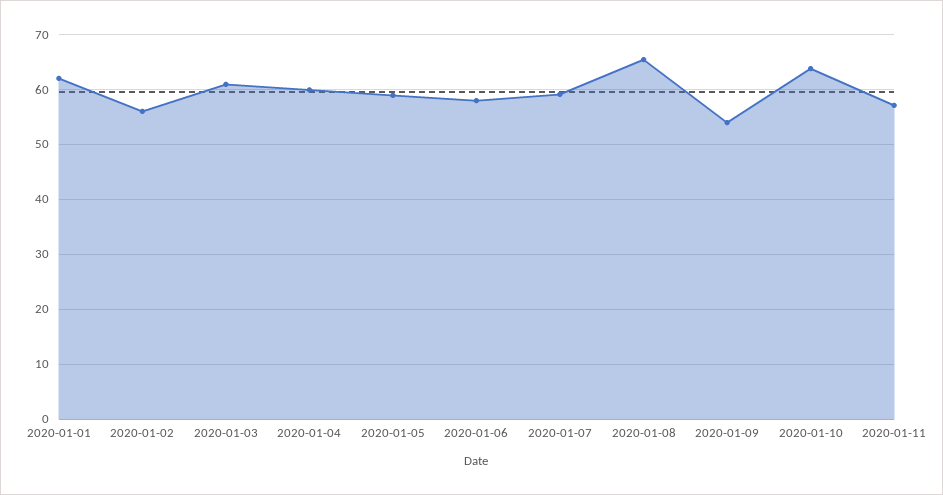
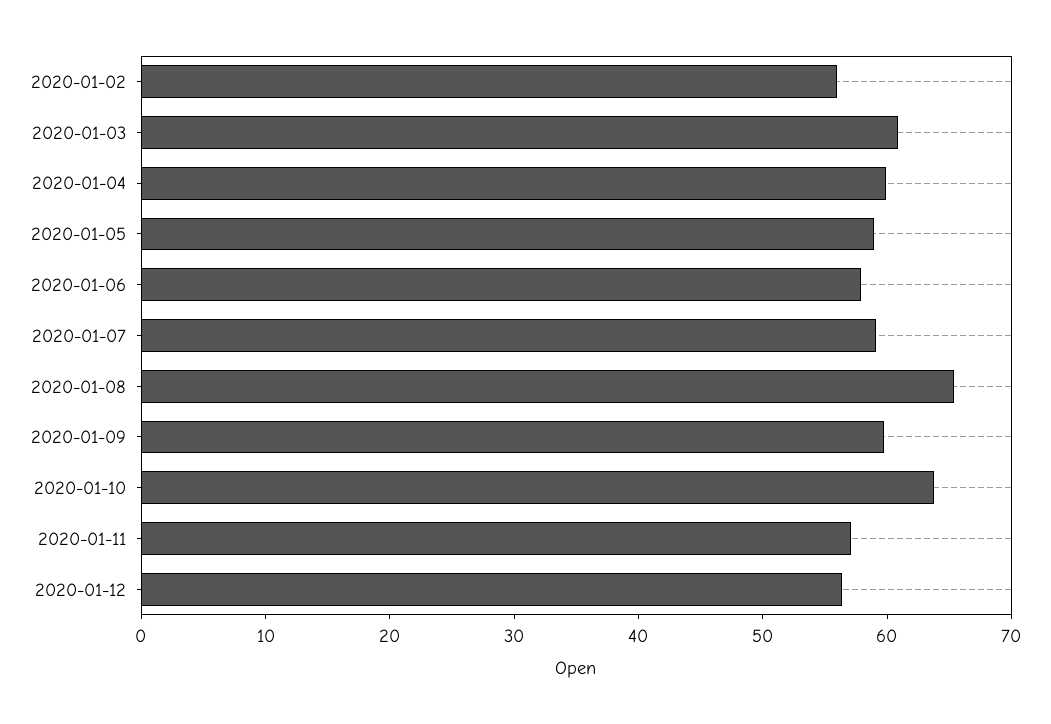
2020-01-01: 62 -> none
2020-01-09: 54 -> 60
2020-01-12: none -> 56

